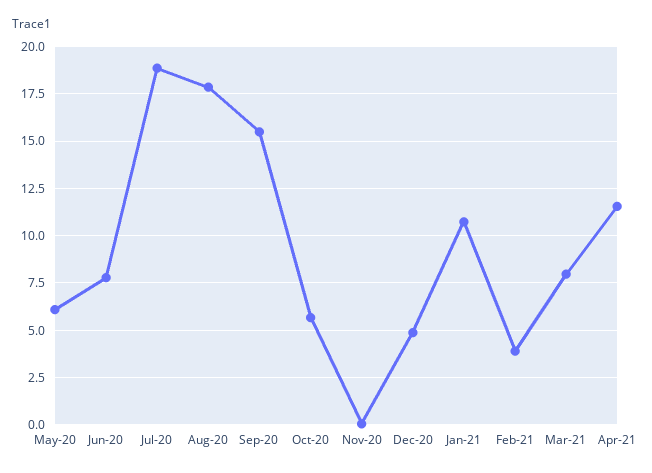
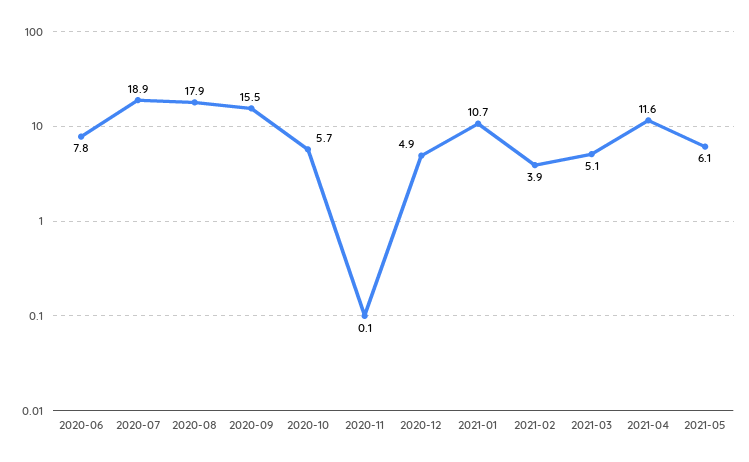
May-20: 6 -> none
Mar-21: 8 -> 5.1
2021-05: none -> 6.1

